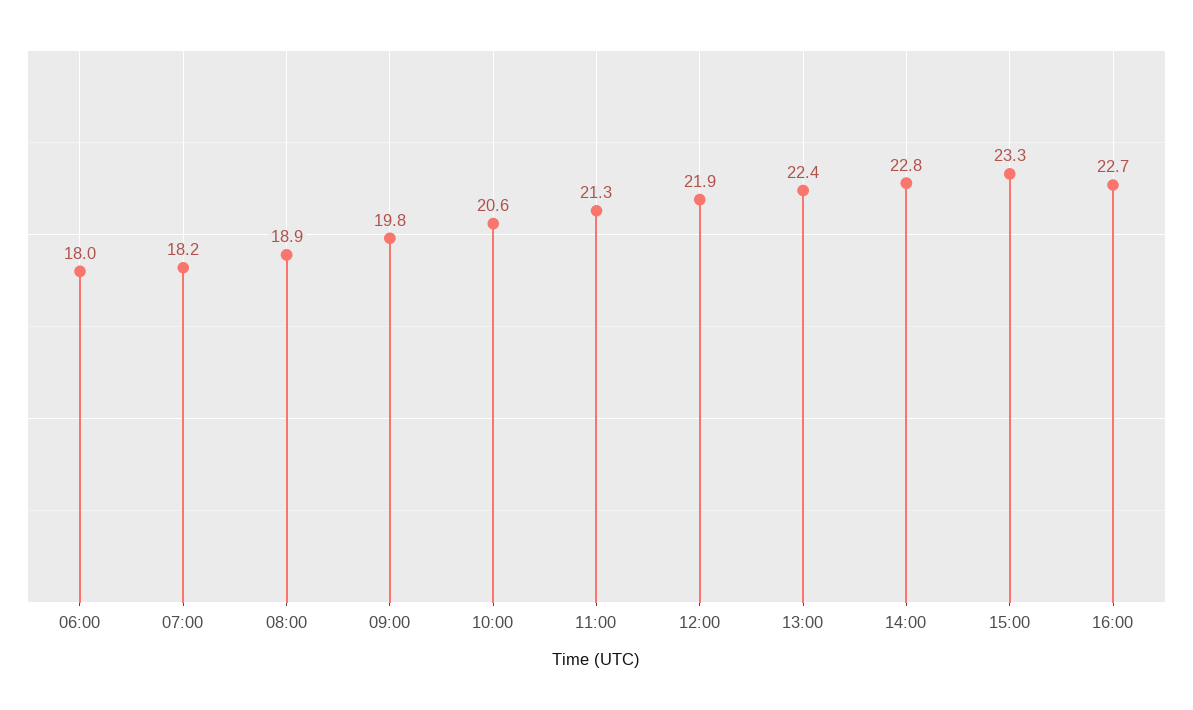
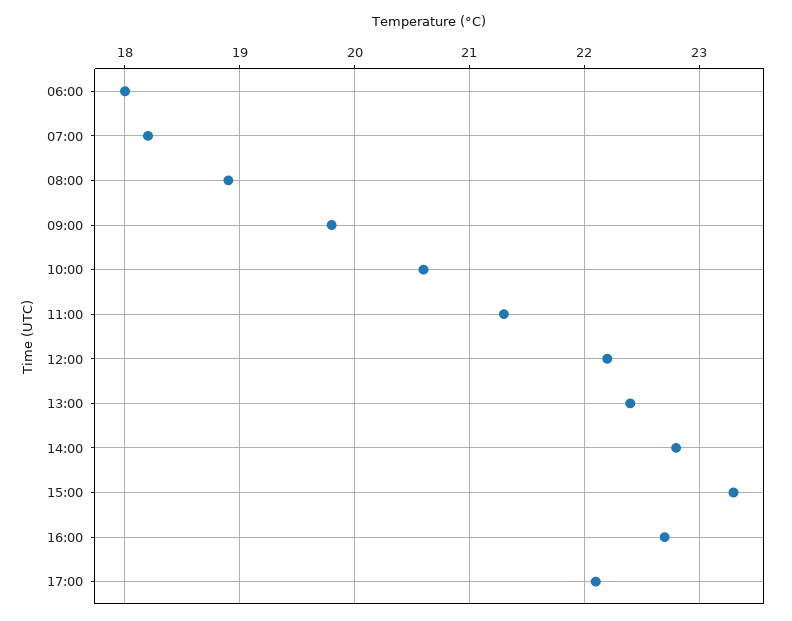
12:00: 21.9 -> 22.2
17:00: none -> 22.1

